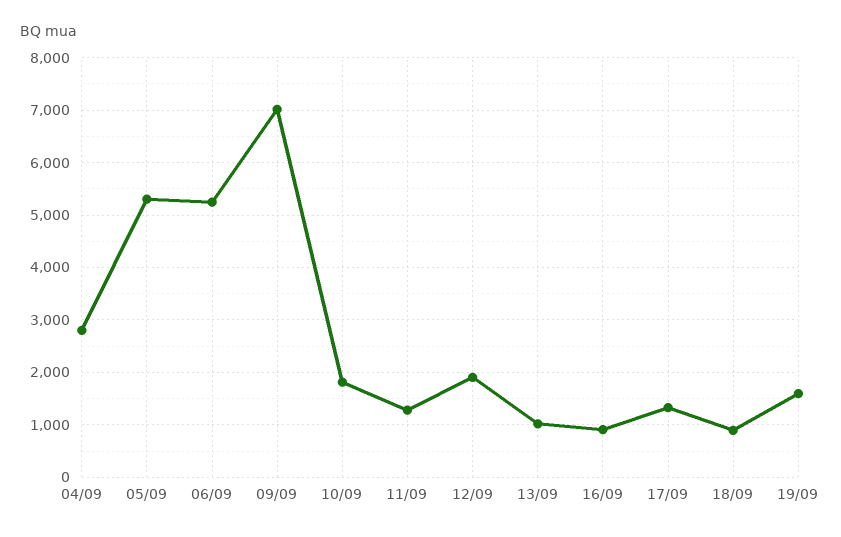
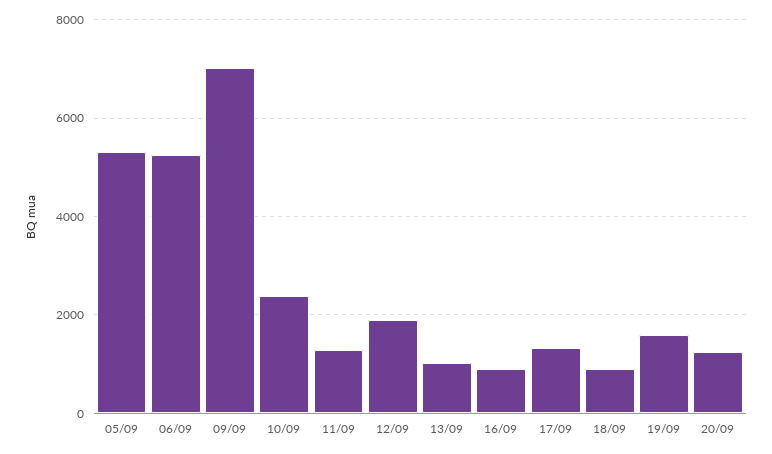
04/09: 2800 -> none
10/09: 1800 -> 2400
20/09: none -> 1200

